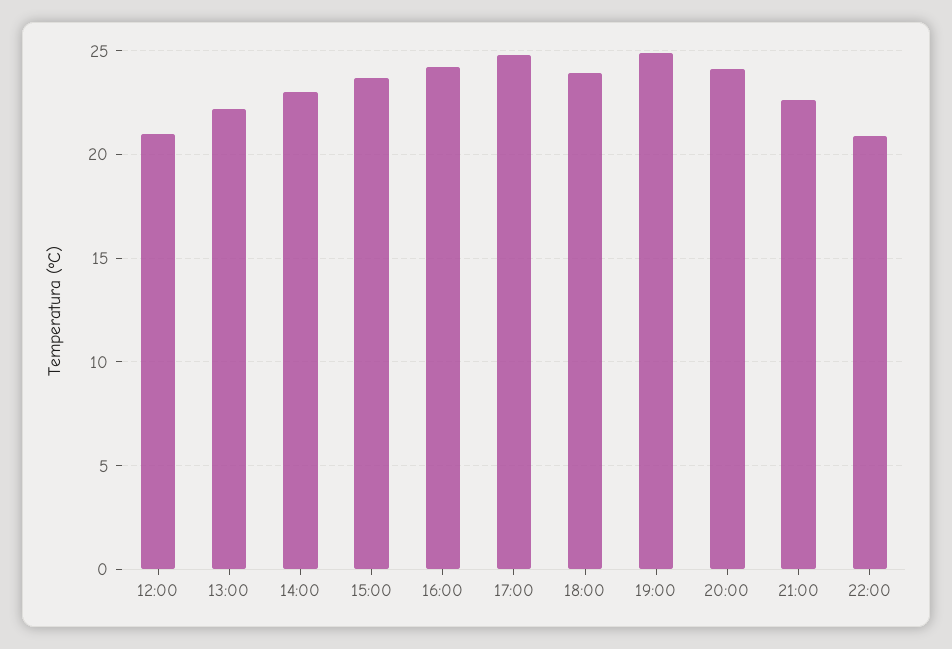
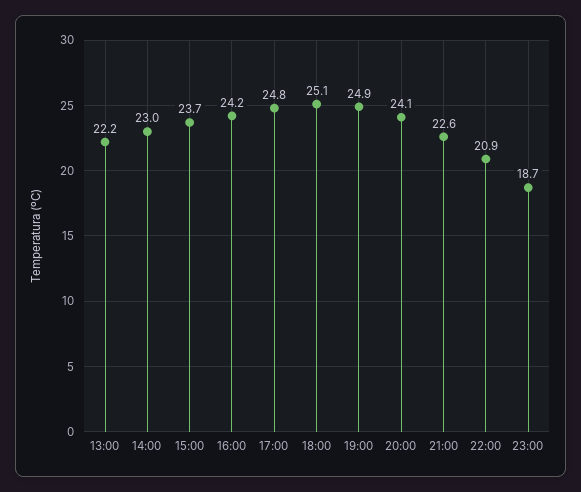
12:00: 21 -> none
18:00: 24 -> 25.1
23:00: none -> 18.7

